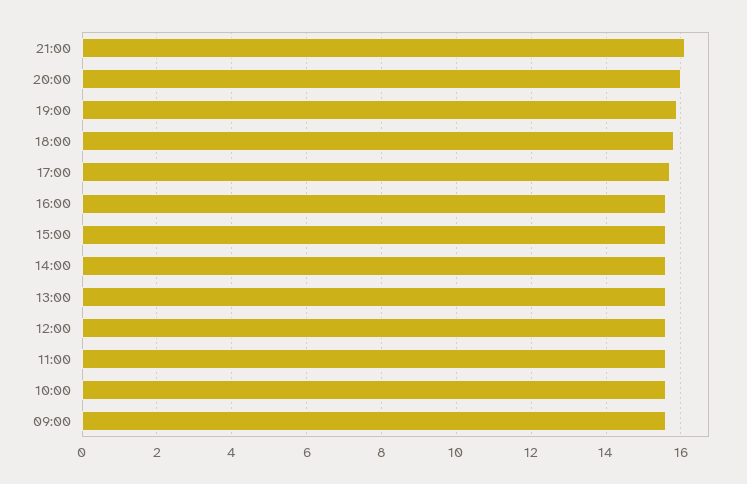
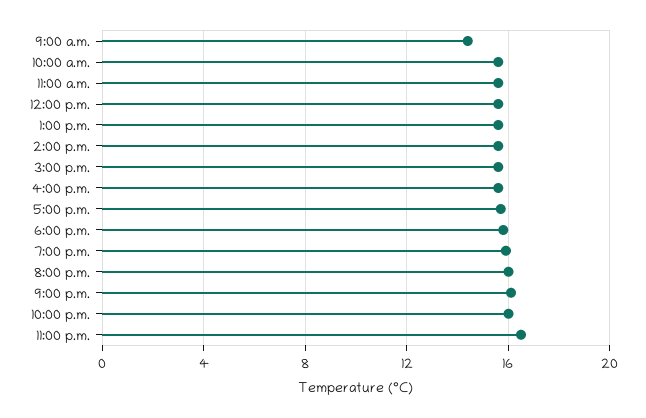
09:00: 15.5 -> 14.5
10:00 p.m.: none -> 16
11:00 p.m.: none -> 16.5

